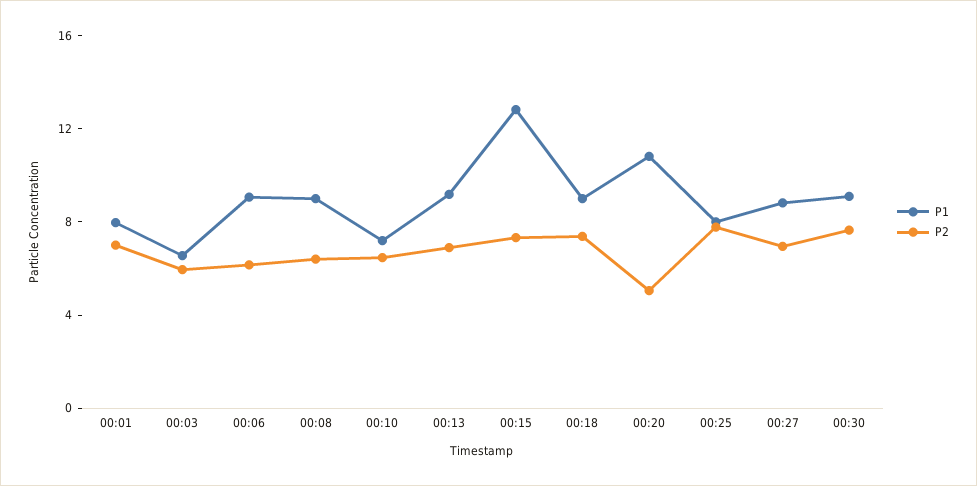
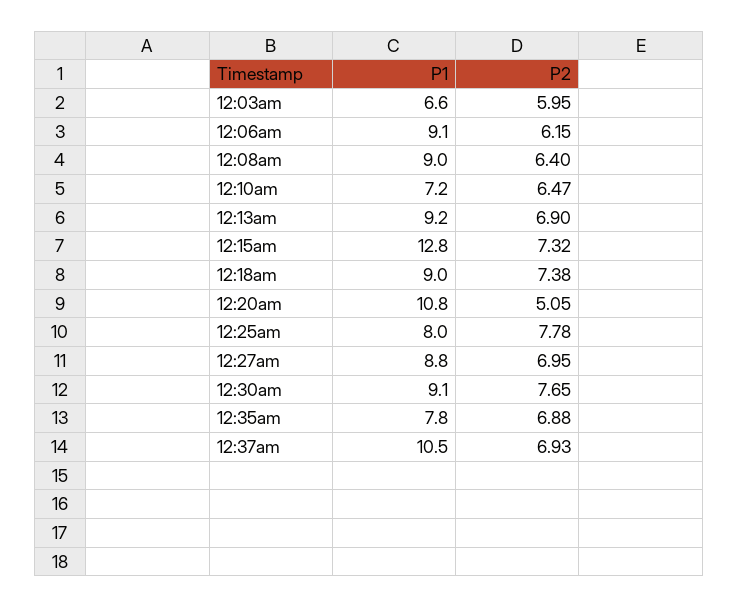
P1, 00:01: 8 -> none
P2, 00:01: 7 -> none
P1, 12:35am: none -> 7.8
P2, 12:35am: none -> 6.88
P1, 12:37am: none -> 10.5
P2, 12:37am: none -> 6.93

